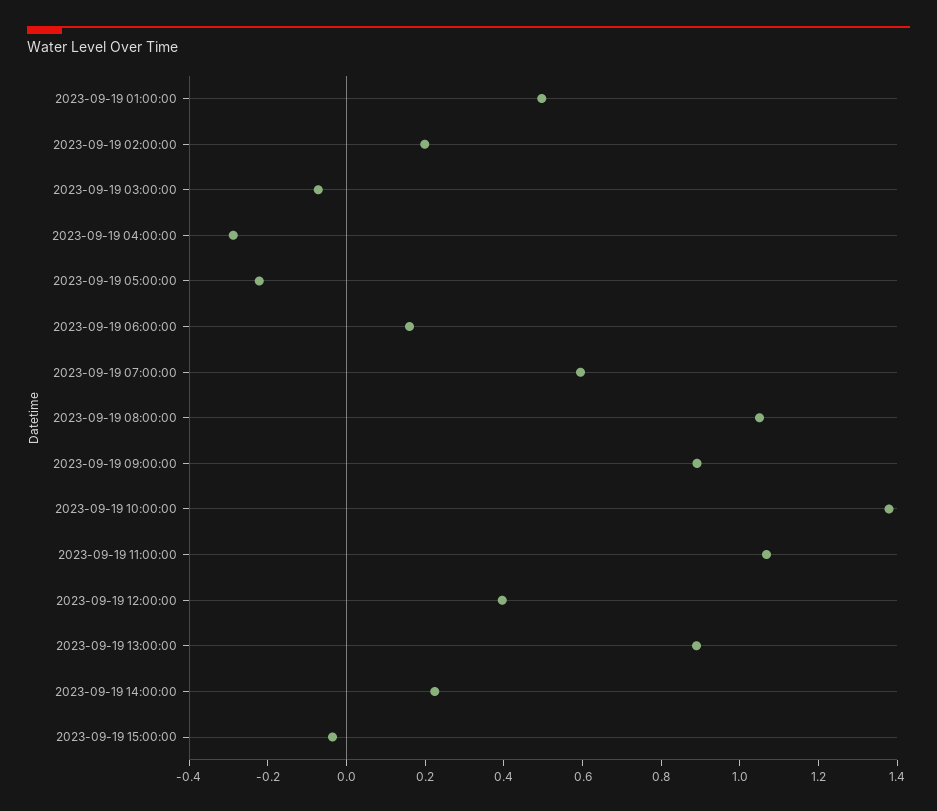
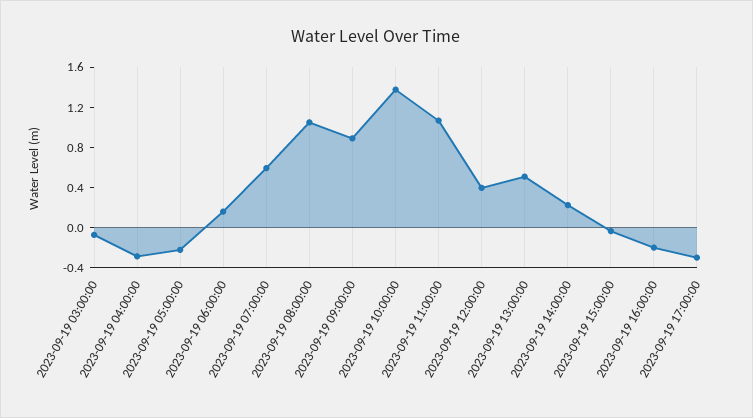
2023-09-19 01:00:00: 0.5 -> none
2023-09-19 02:00:00: 0.2 -> none
2023-09-19 13:00:00: 0.9 -> 0.5
2023-09-19 16:00:00: none -> -0.2
2023-09-19 17:00:00: none -> -0.3

